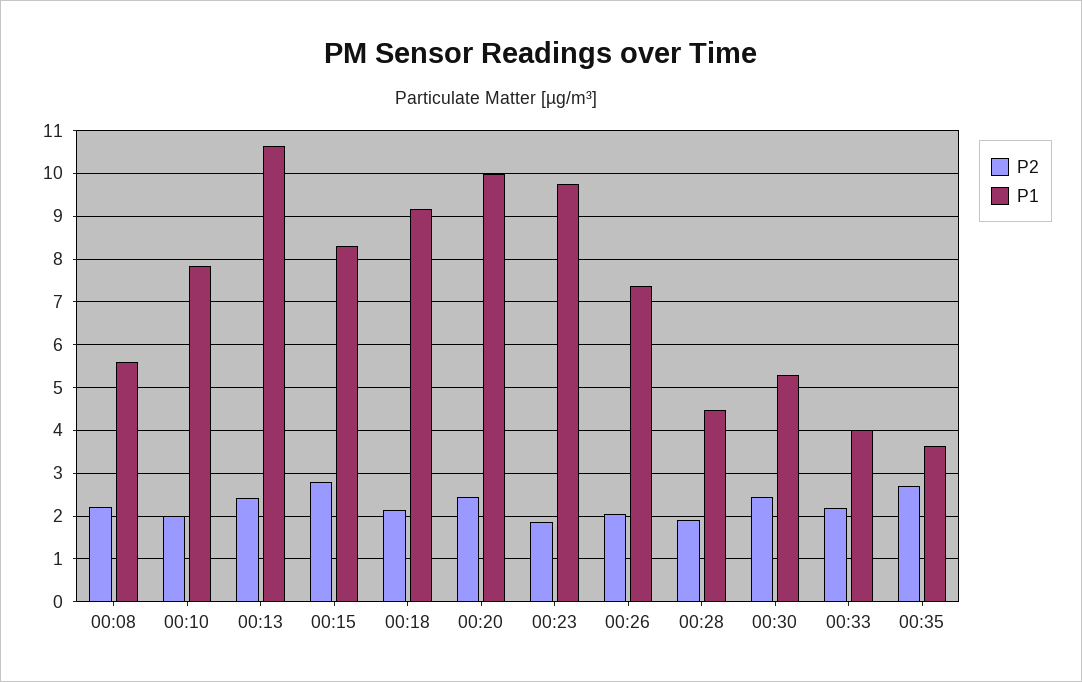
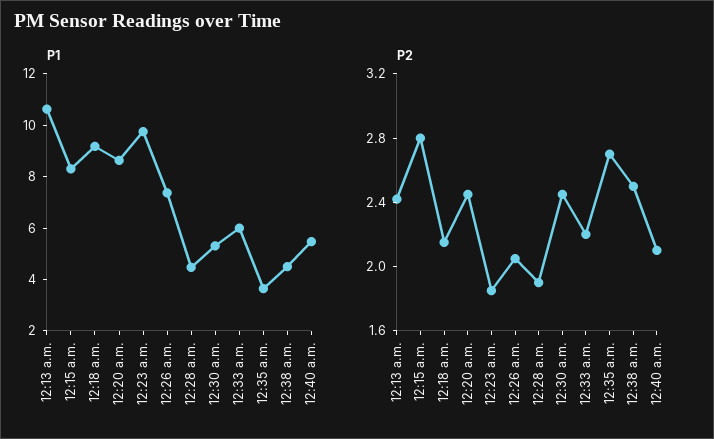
P2, 00:08: 2.2 -> none
P1, 00:08: 5.6 -> none
P2, 00:10: 2 -> none
P1, 00:10: 7.8 -> none
P1, 00:20: 10 -> 8.5
P1, 00:33: 4 -> 6
P1, 12:38 a.m.: none -> 4.5
P1, 12:40 a.m.: none -> 5.5
P2, 12:38 a.m.: none -> 2.5
P2, 12:40 a.m.: none -> 2.1

